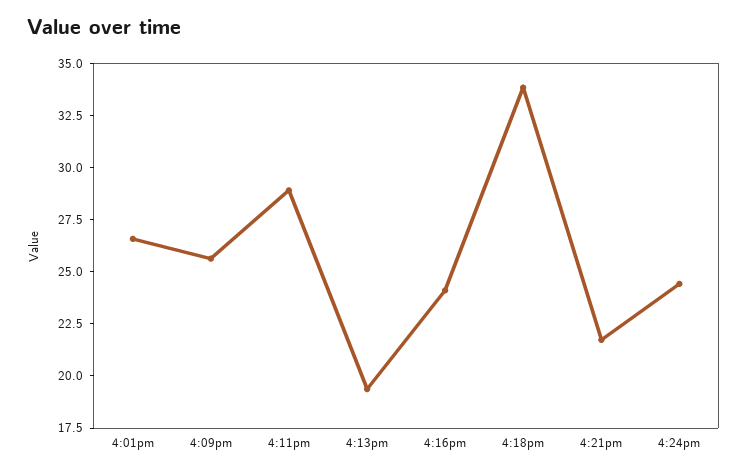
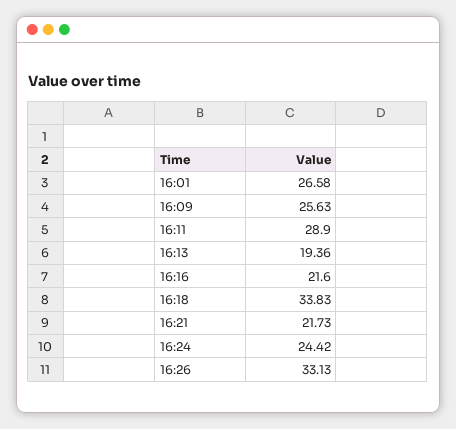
4:16pm: 24 -> 21.6
16:26: none -> 33.13

